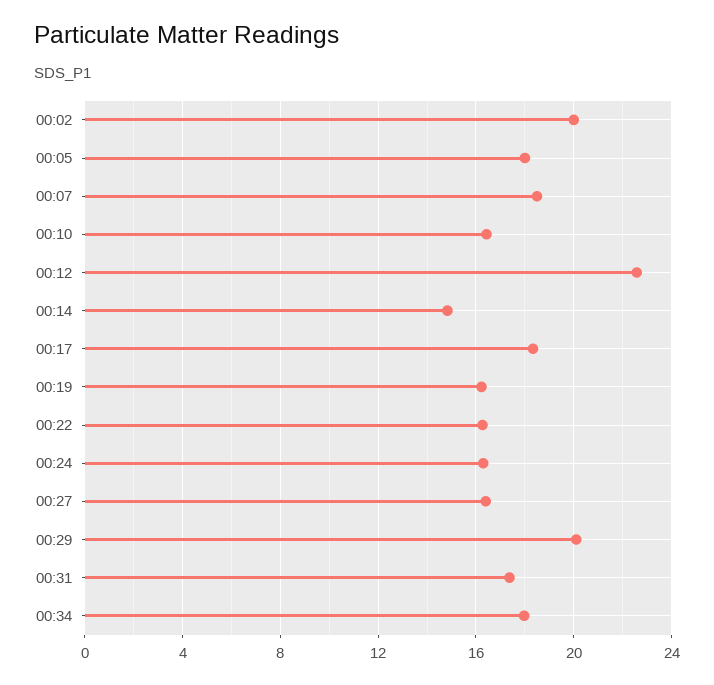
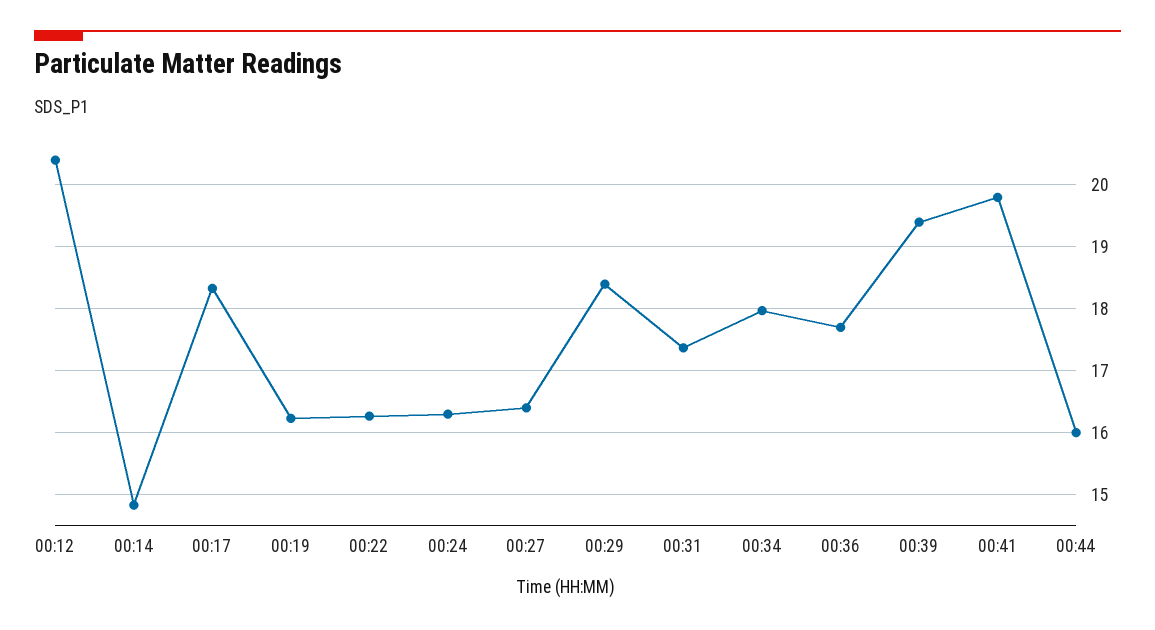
00:02: 20 -> none
00:05: 18 -> none
00:07: 18.5 -> none
00:10: 16.5 -> none
00:12: 22.5 -> 20.4
00:29: 20 -> 18.4
00:36: none -> 17.7
00:39: none -> 19.4
00:41: none -> 19.8
00:44: none -> 16

